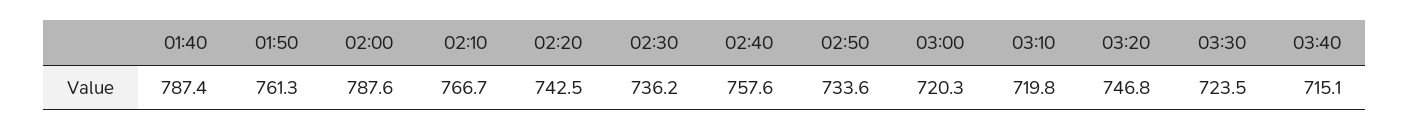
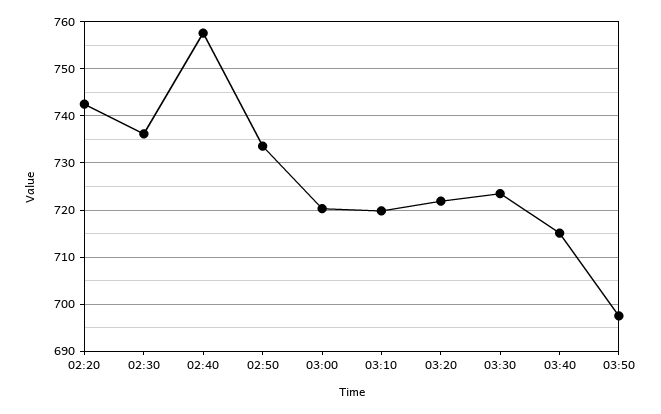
01:40: 787.4 -> none
01:50: 761.3 -> none
02:00: 787.6 -> none
02:10: 766.7 -> none
03:20: 746.8 -> 722
03:50: none -> 698

